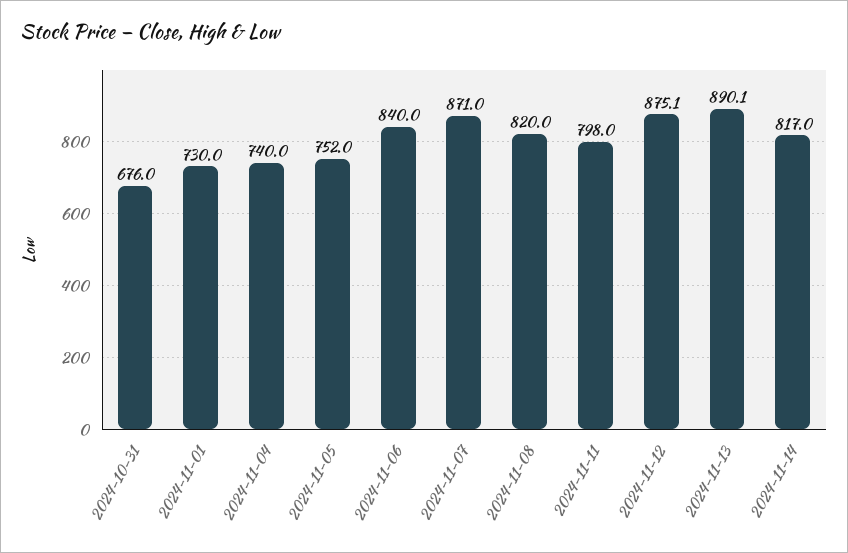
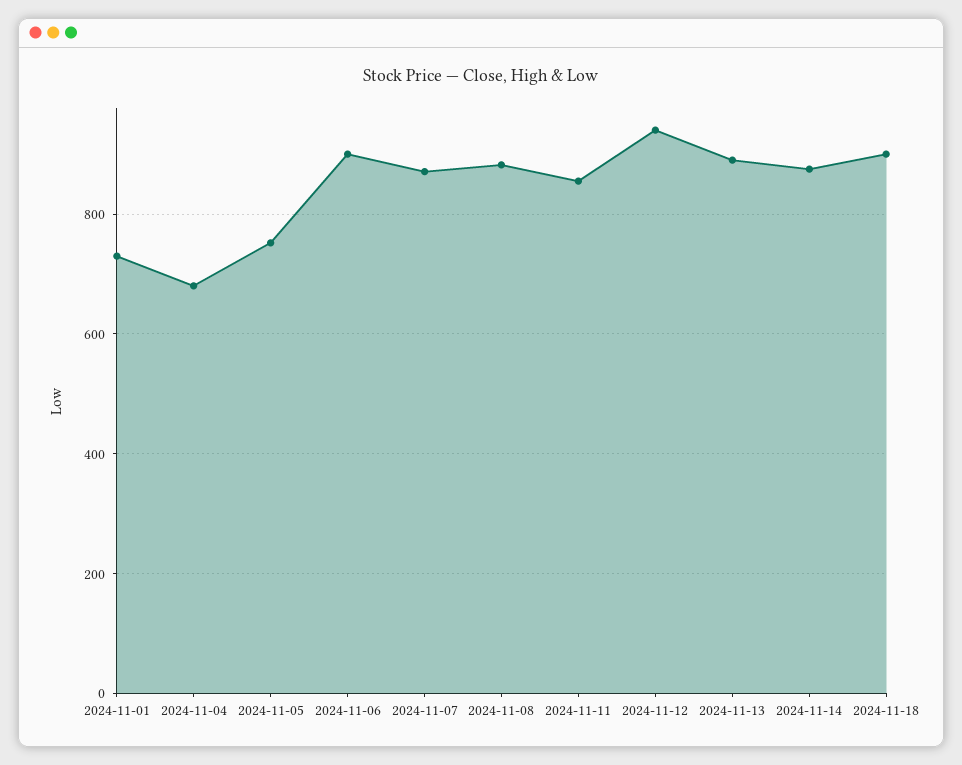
2024-10-31: 676 -> none
2024-11-04: 740 -> 680
2024-11-06: 840 -> 900
2024-11-08: 820 -> 880
2024-11-11: 798 -> 860
2024-11-12: 875.1 -> 940
2024-11-14: 817 -> 880
2024-11-18: none -> 900

